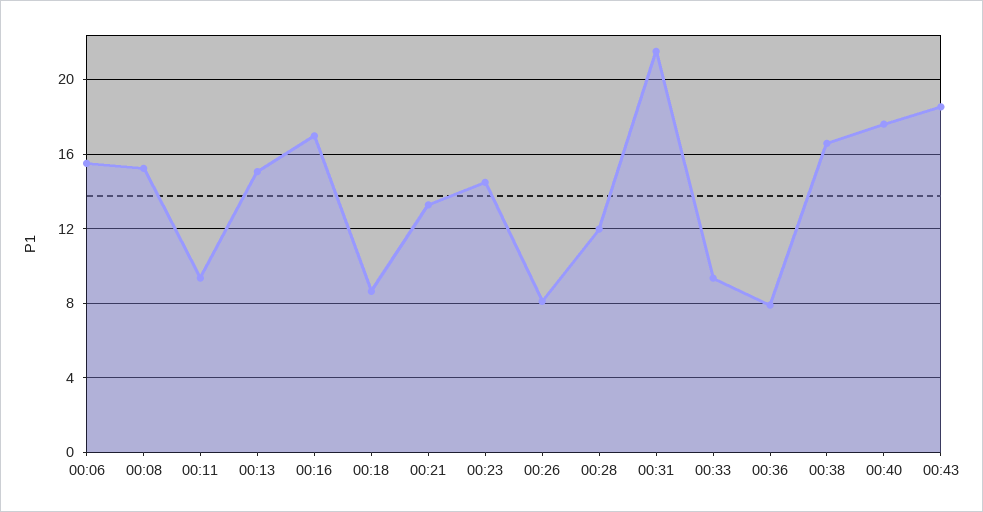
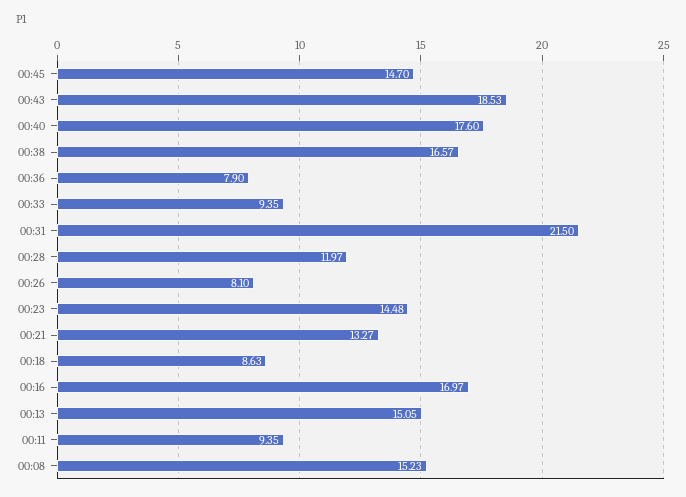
00:06: 15.5 -> none
00:45: none -> 14.7

